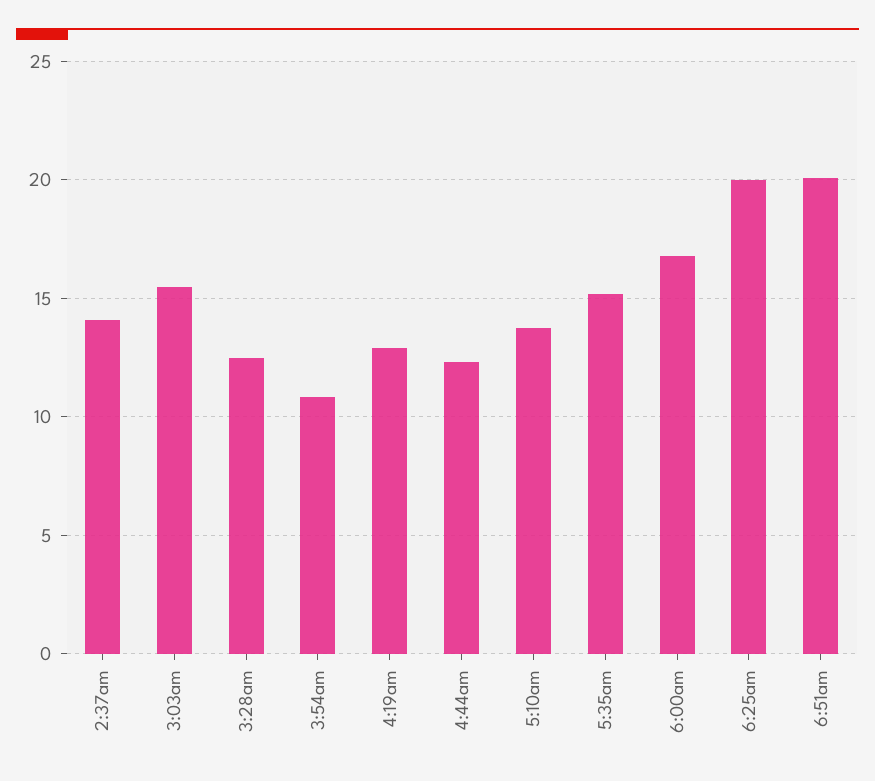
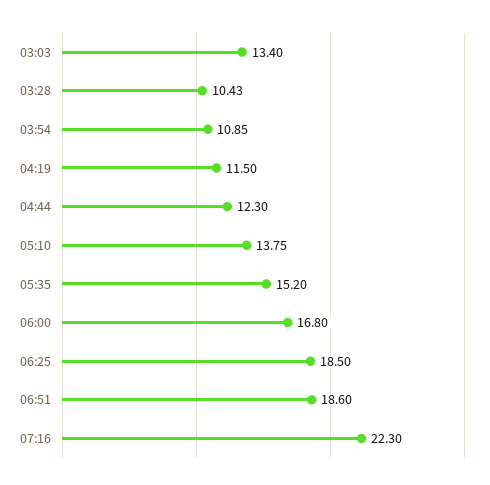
2:37am: 14 -> none
3:03am: 15.5 -> 13.4
3:28am: 12.5 -> 10.43
4:19am: 13 -> 11.5
6:25am: 20 -> 18.5
6:51am: 20 -> 18.6
07:16: none -> 22.3

